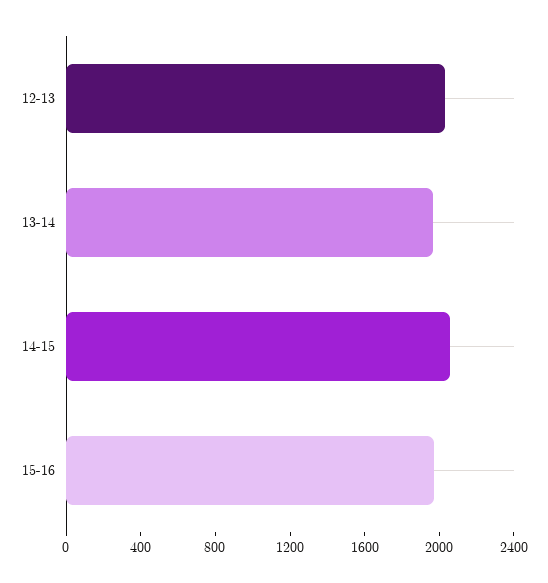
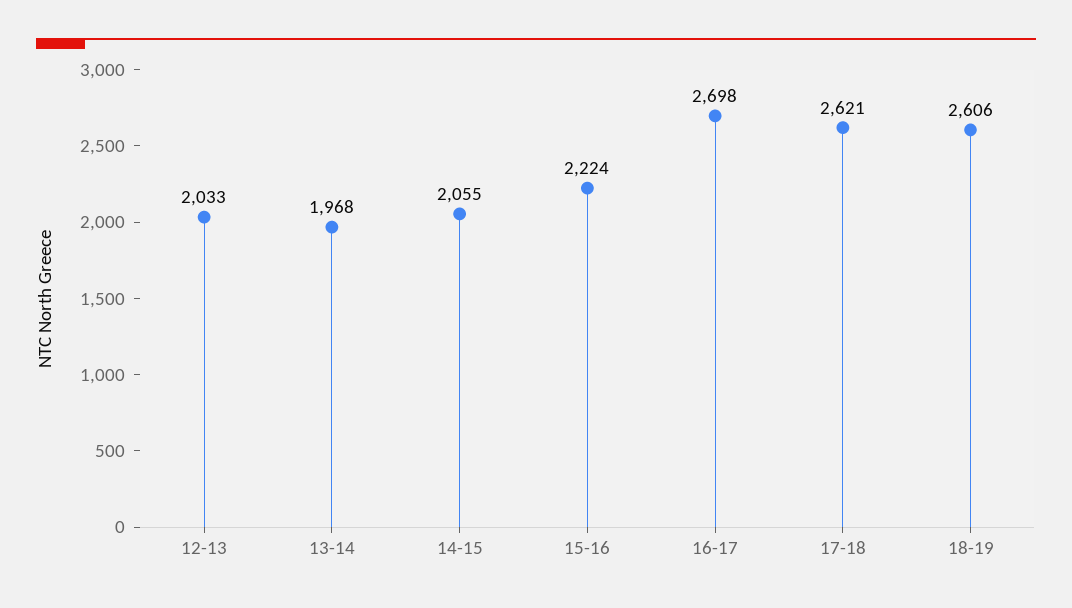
15-16: 2000 -> 2224
16-17: none -> 2698
17-18: none -> 2621
18-19: none -> 2606

